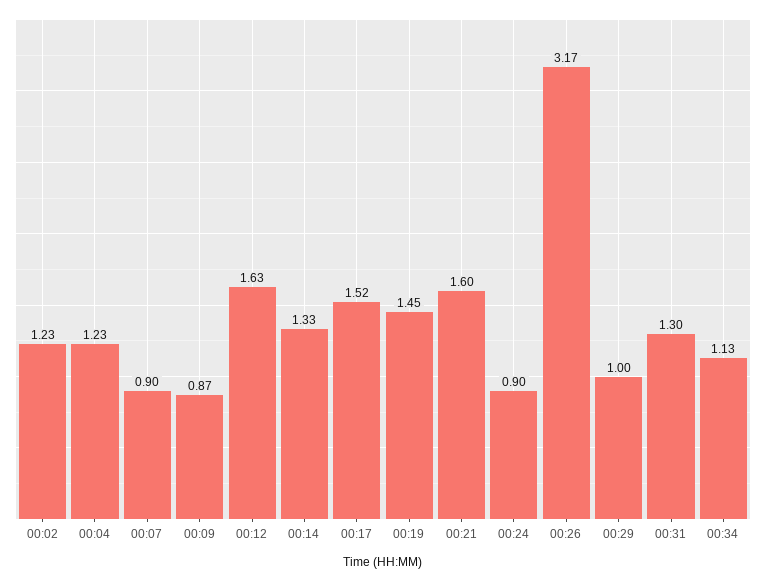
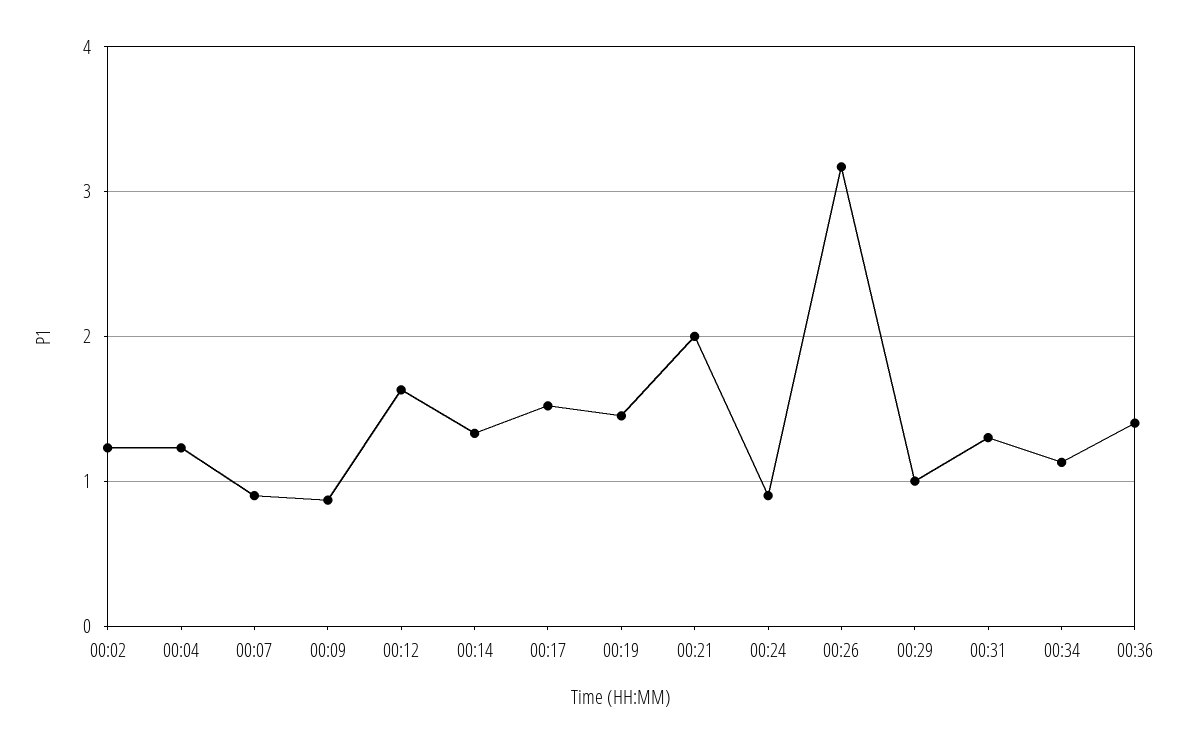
00:21: 1.6 -> 2
00:36: none -> 1.4

